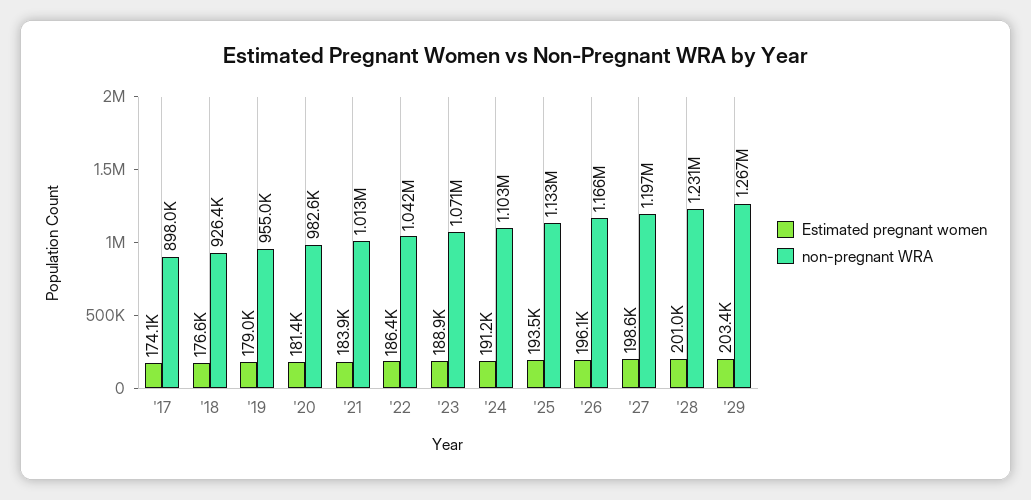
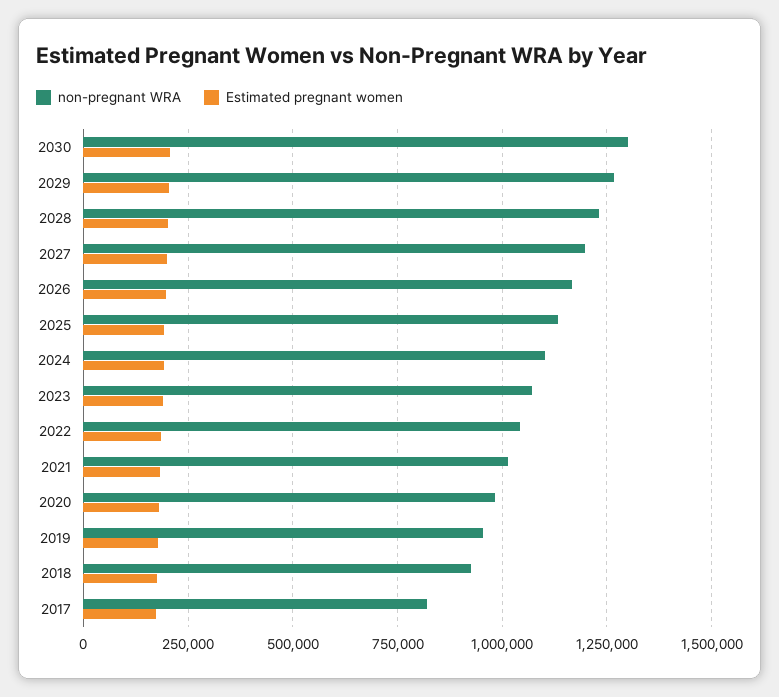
non-pregnant WRA, '17: 898000 -> 825000
non-pregnant WRA, 2030: none -> 1300000
Estimated pregnant women, 2030: none -> 200000

